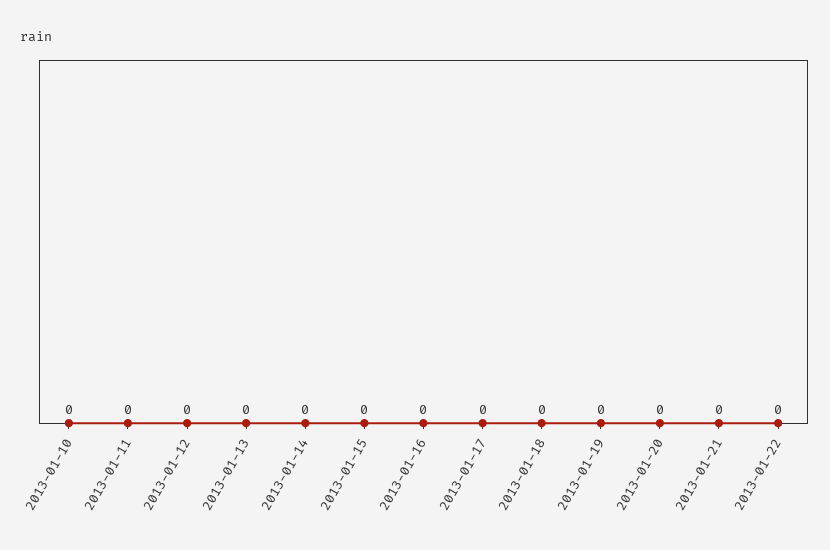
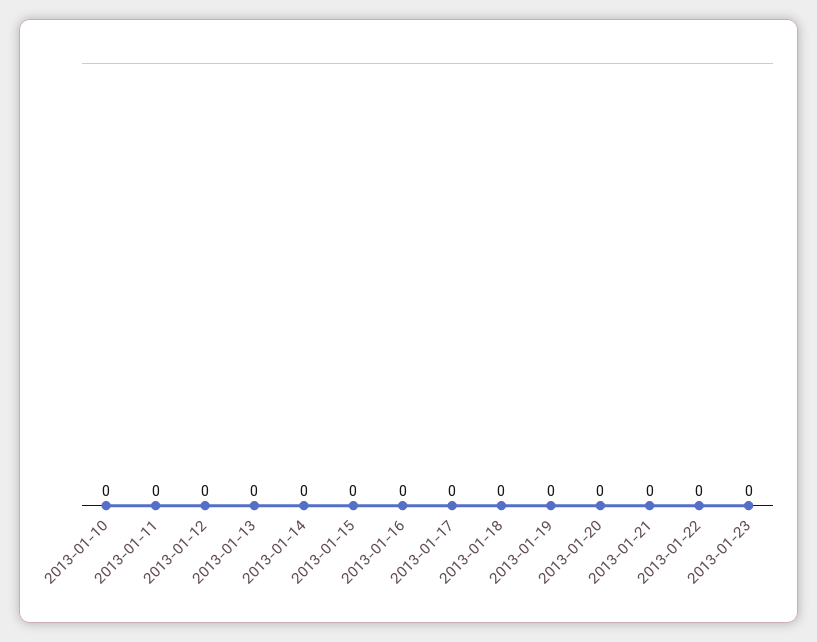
2013-01-23: none -> 0

